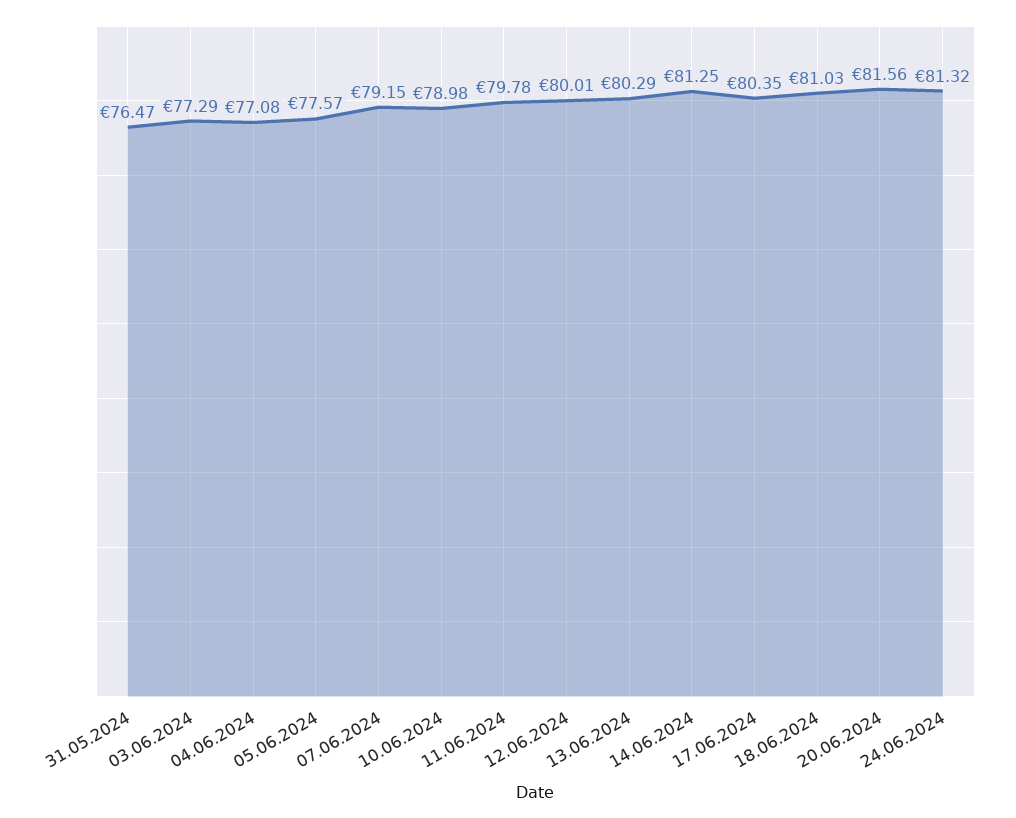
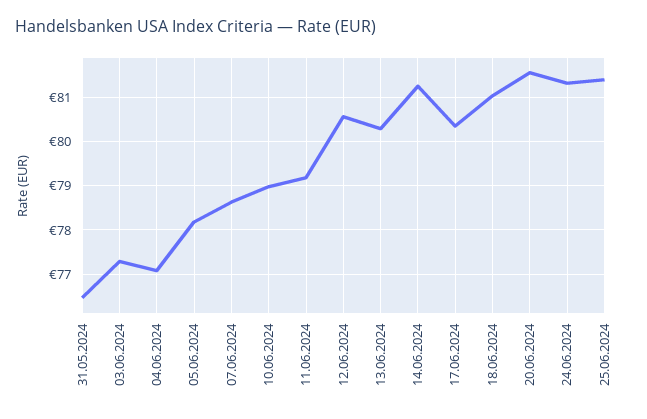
05.06.2024: 77.57 -> 78.2
07.06.2024: 79.15 -> 78.6
11.06.2024: 79.78 -> 79.2
12.06.2024: 80.01 -> 80.6
25.06.2024: none -> 81.4

